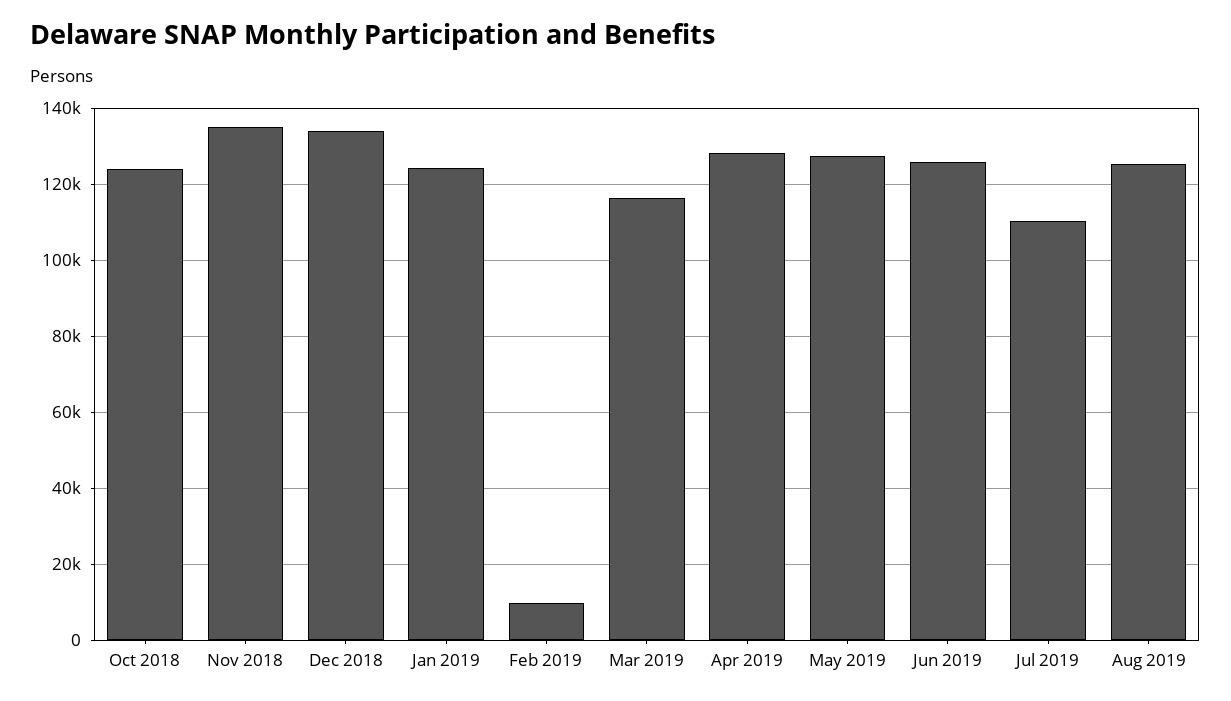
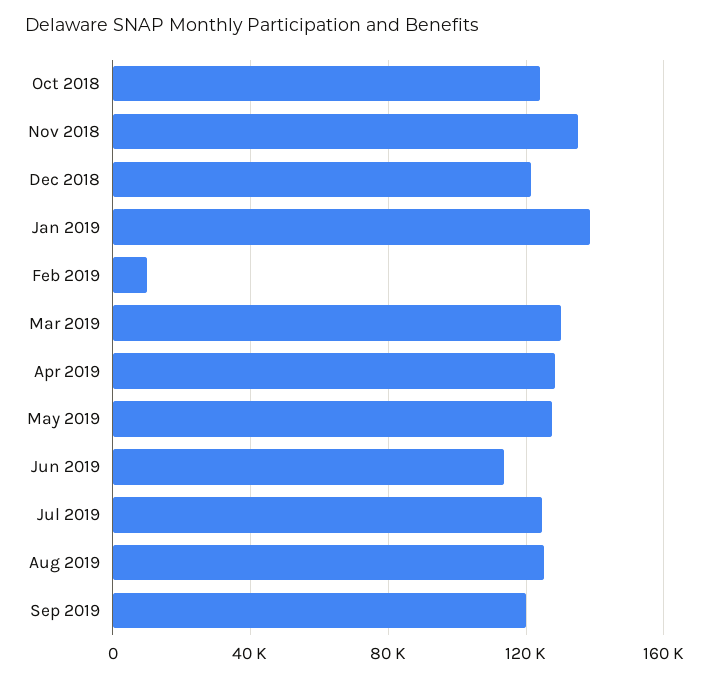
Dec 2018: 134000 -> 120000
Jan 2019: 124000 -> 140000
Mar 2019: 116000 -> 130000
Jun 2019: 126000 -> 115000
Jul 2019: 110000 -> 125000
Sep 2019: none -> 120000

